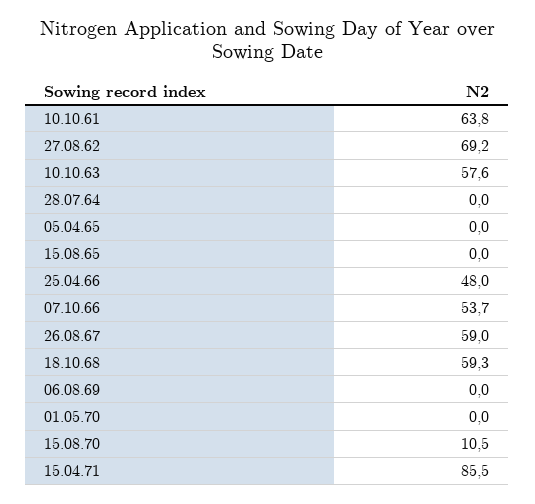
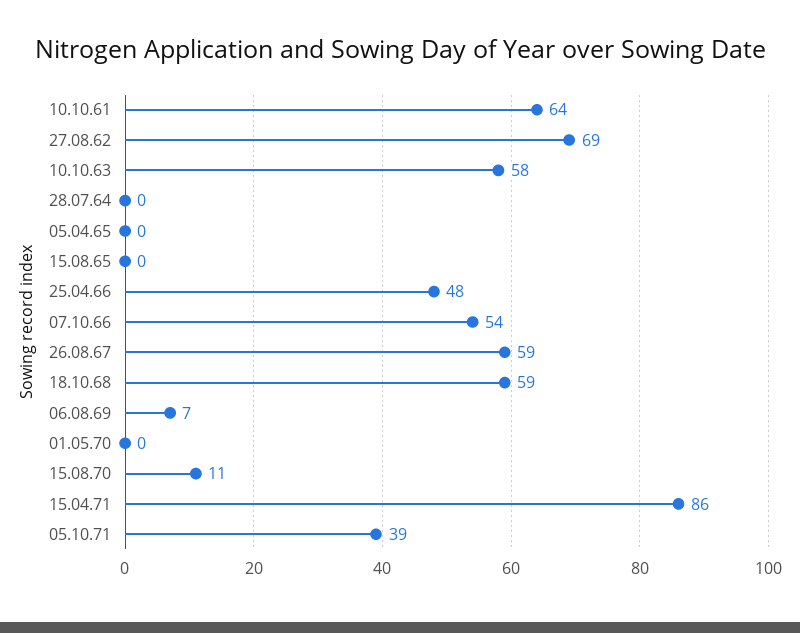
06.08.69: 0 -> 7
05.10.71: none -> 39

